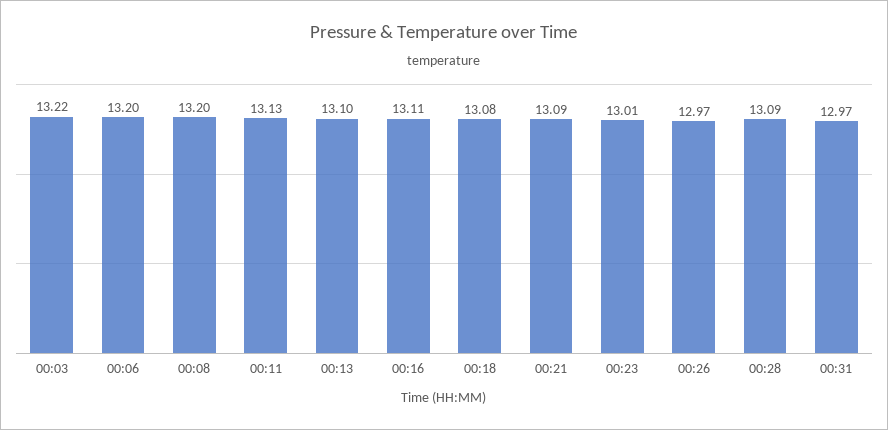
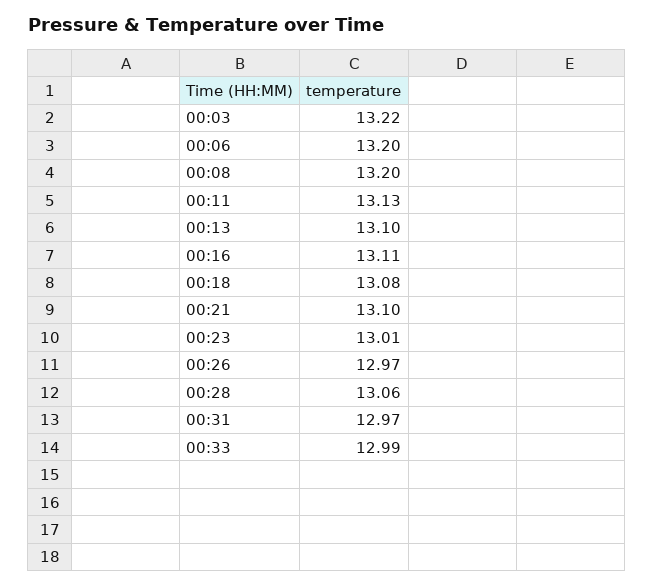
00:21: 13.09 -> 13.1
00:28: 13.09 -> 13.06
00:33: none -> 12.99

